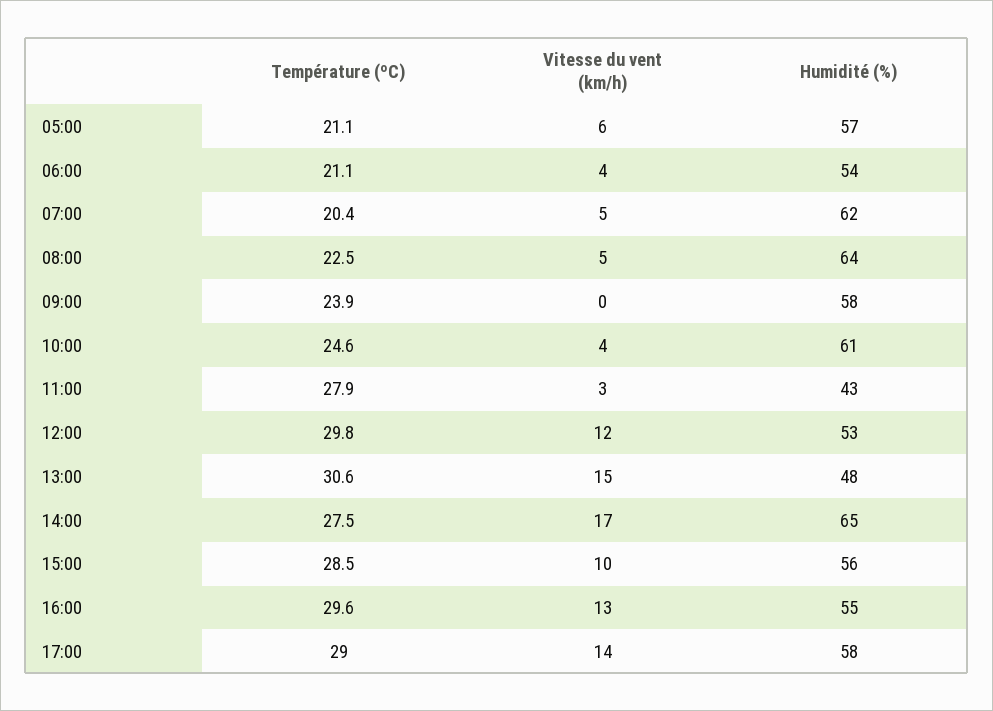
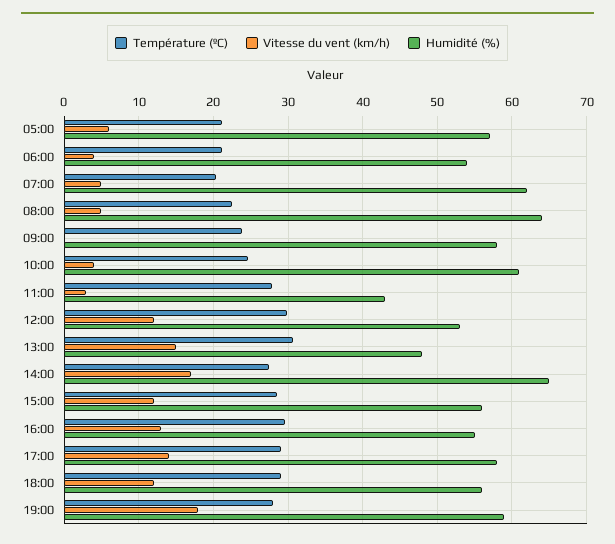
Vitesse du vent (km/h), 15:00: 10 -> 12
Température (ºC), 18:00: none -> 29
Vitesse du vent (km/h), 18:00: none -> 12
Humidité (%), 18:00: none -> 56
Température (ºC), 19:00: none -> 28
Vitesse du vent (km/h), 19:00: none -> 18
Humidité (%), 19:00: none -> 59

